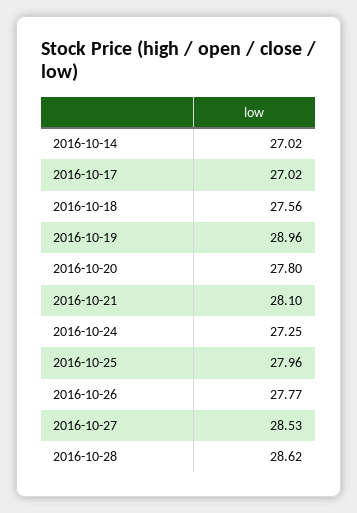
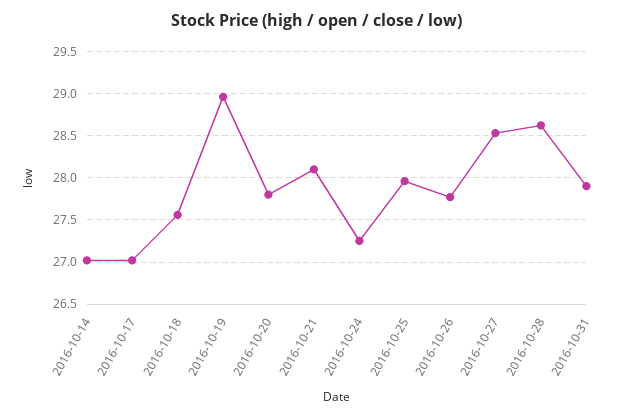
2016-10-31: none -> 27.9

